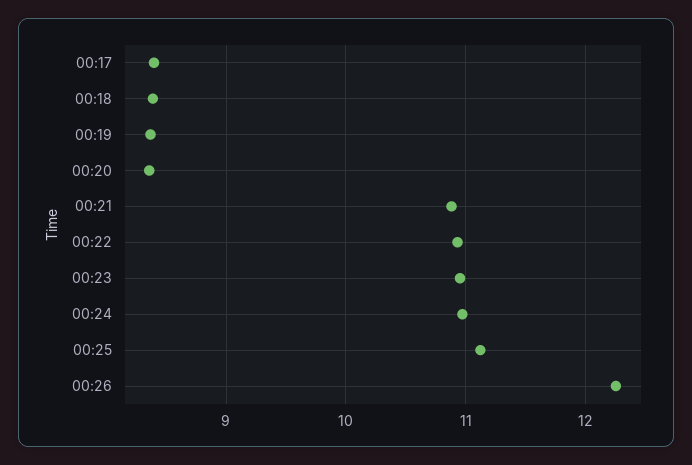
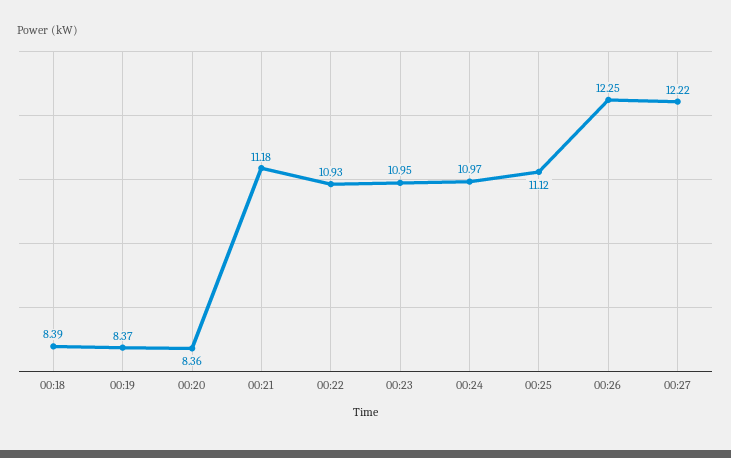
00:17: 8.4 -> none
00:21: 10.9 -> 11.18
00:27: none -> 12.22

